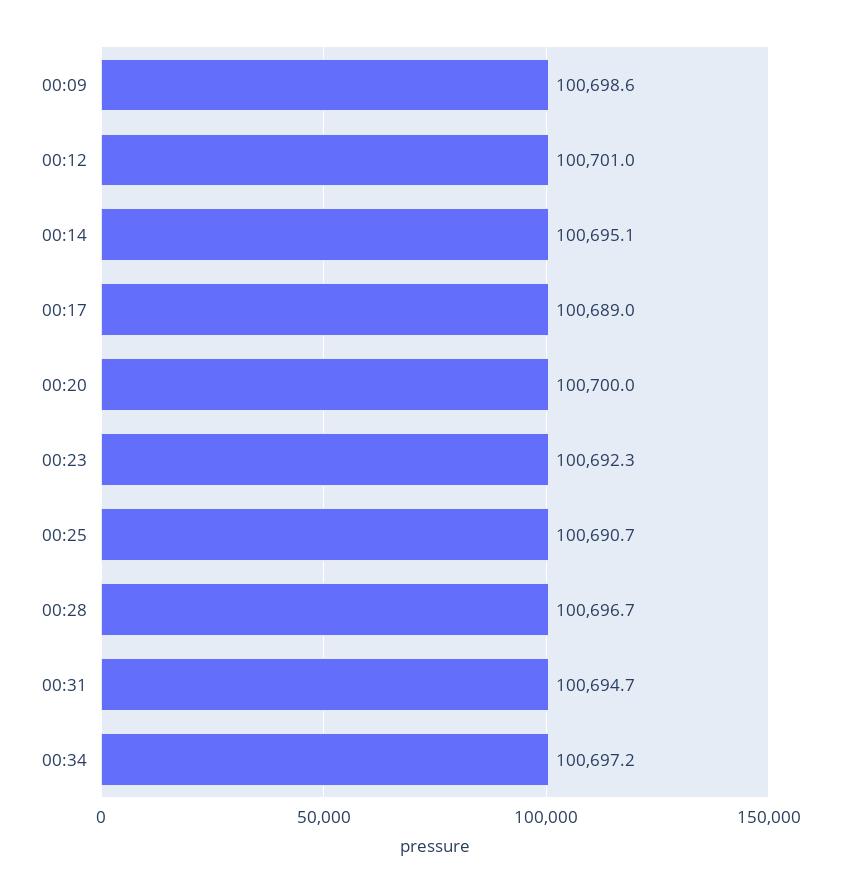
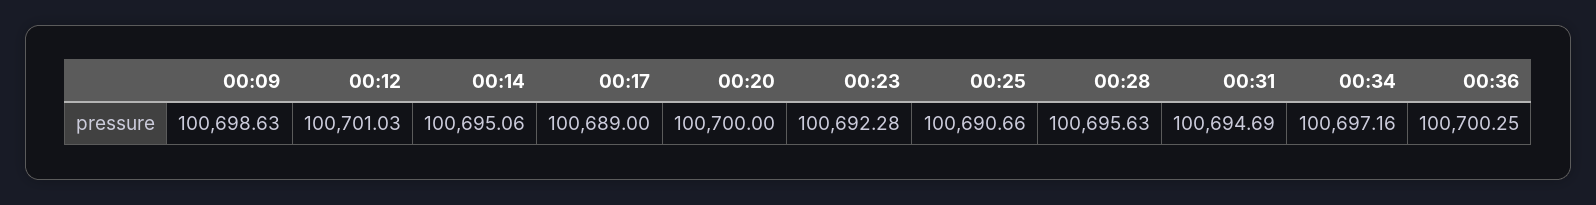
00:28: 100696.7 -> 100695.63
00:36: none -> 100700.25

